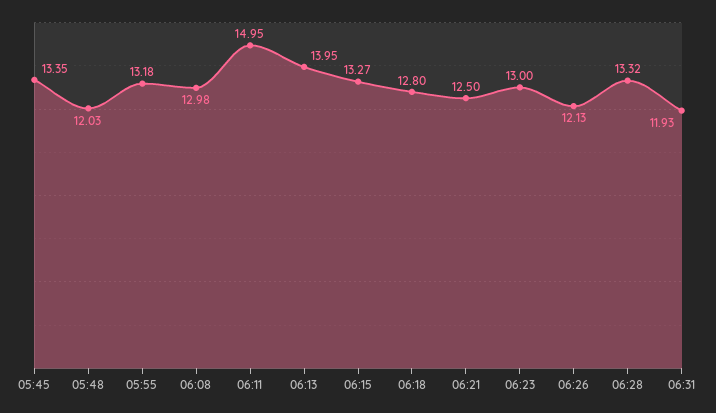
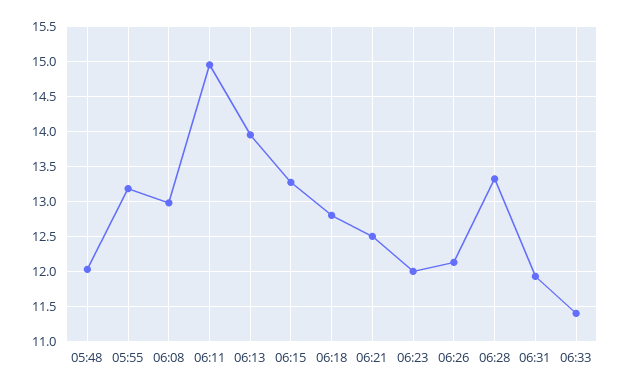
05:45: 13.35 -> none
06:23: 13 -> 12
06:33: none -> 11.4

